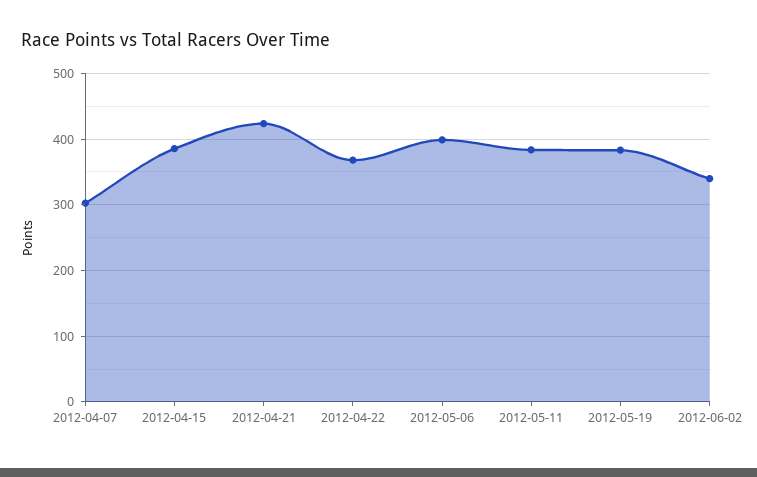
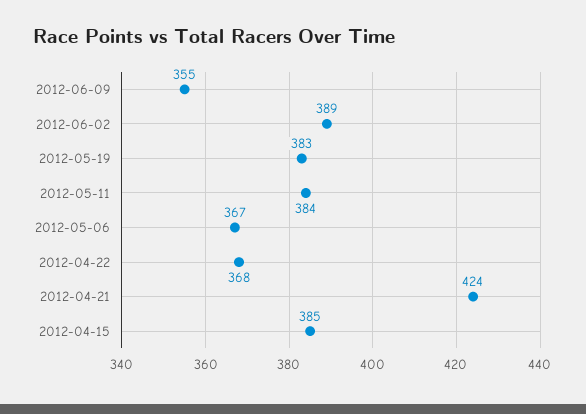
2012-04-07: 300 -> none
2012-05-06: 400 -> 367
2012-06-02: 340 -> 389
2012-06-09: none -> 355

